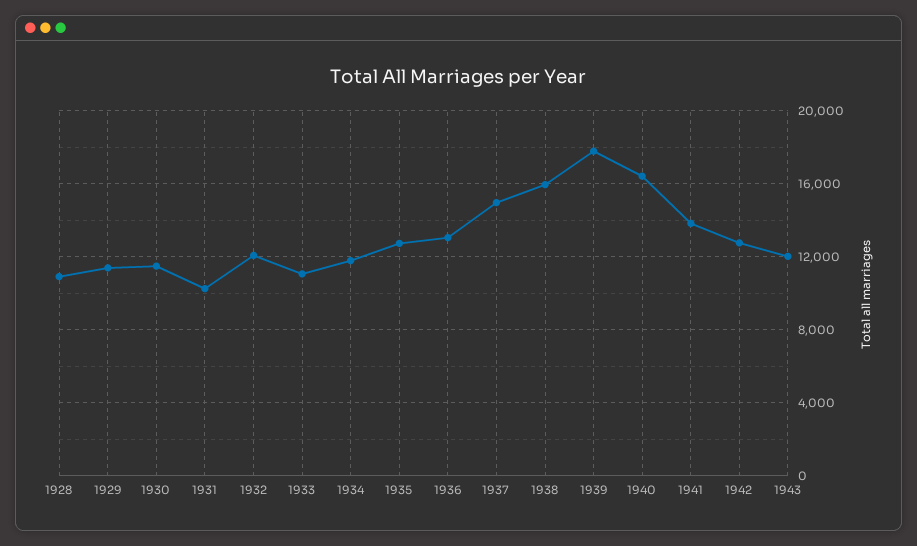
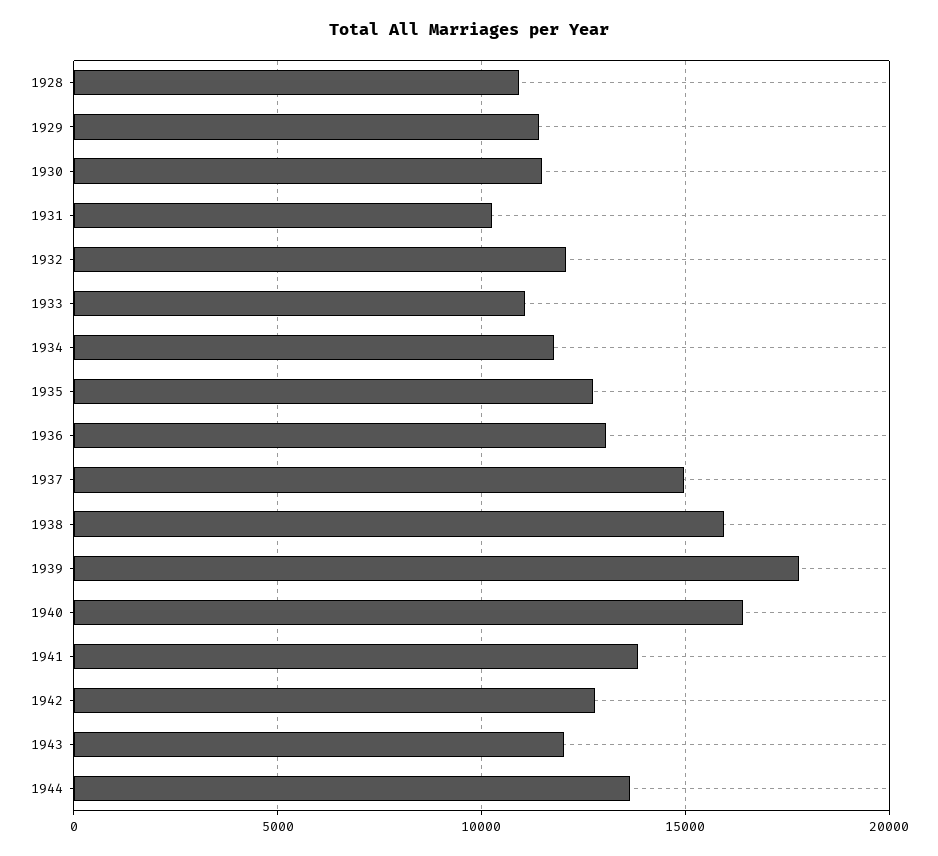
1944: none -> 13500

